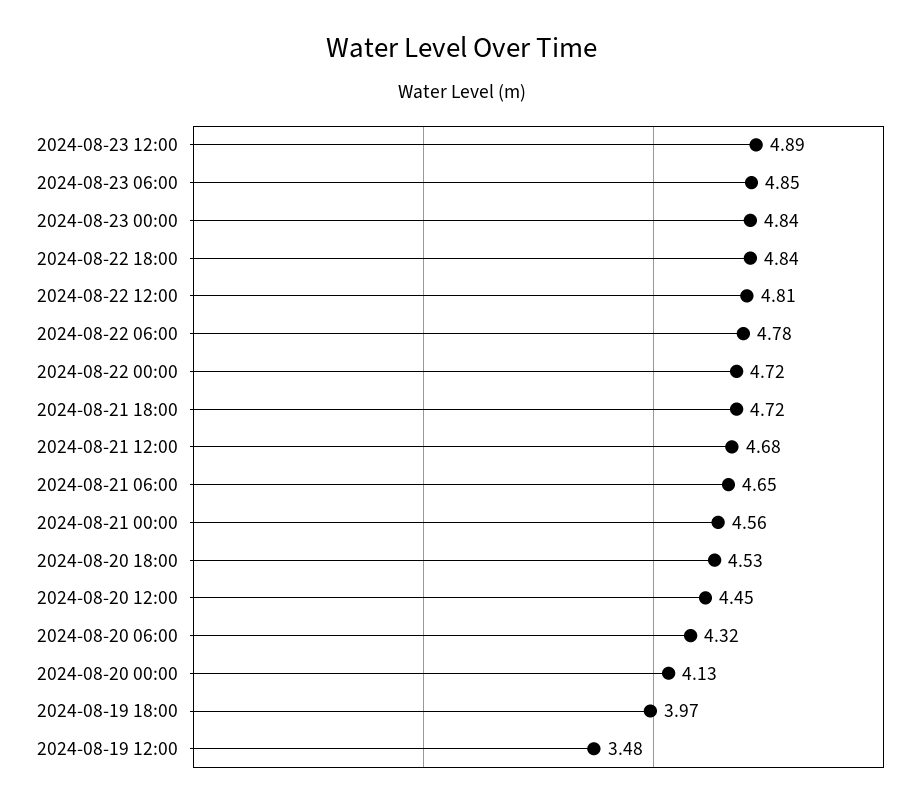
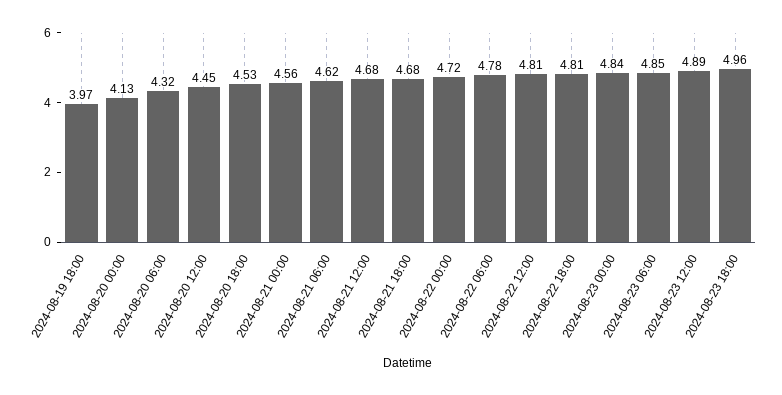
2024-08-22 18:00: 4.84 -> 4.81
2024-08-21 18:00: 4.72 -> 4.68
2024-08-21 06:00: 4.65 -> 4.62
2024-08-19 12:00: 3.48 -> none
2024-08-23 18:00: none -> 4.96

